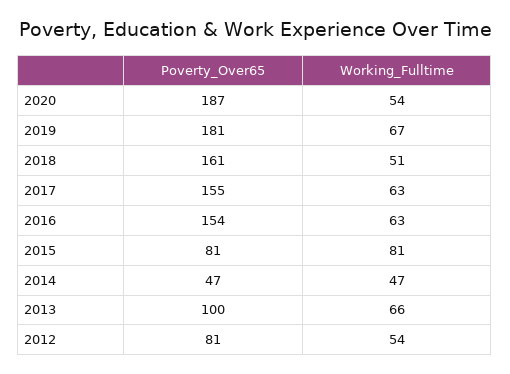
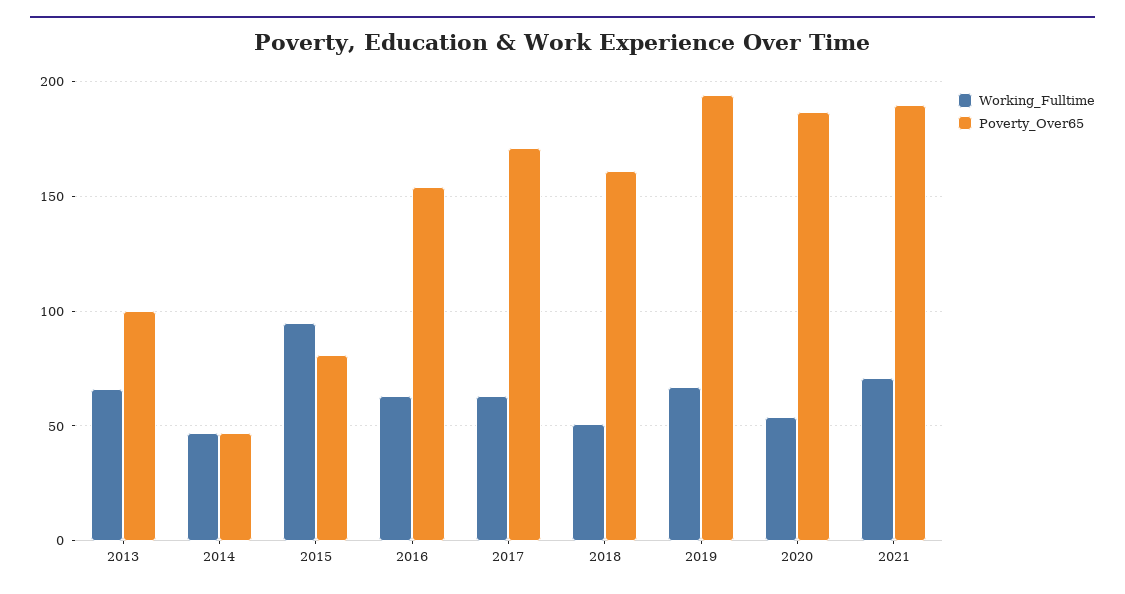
Poverty_Over65, 2019: 181 -> 195
Poverty_Over65, 2017: 155 -> 170
Working_Fulltime, 2015: 81 -> 95
Poverty_Over65, 2012: 81 -> none
Working_Fulltime, 2012: 54 -> none
Working_Fulltime, 2021: none -> 70
Poverty_Over65, 2021: none -> 190

